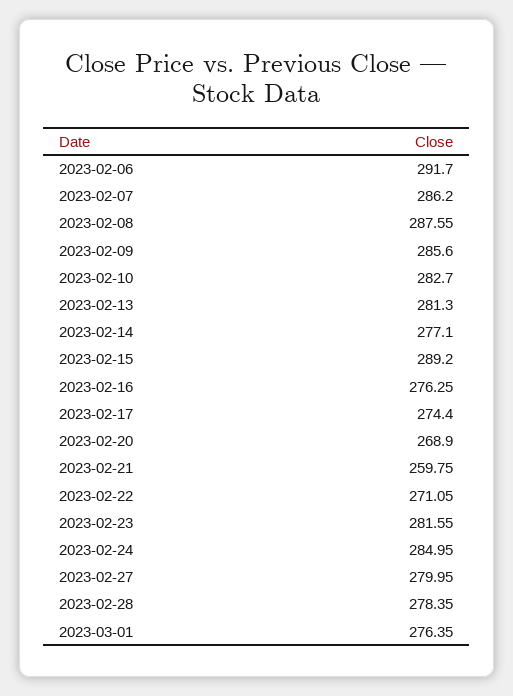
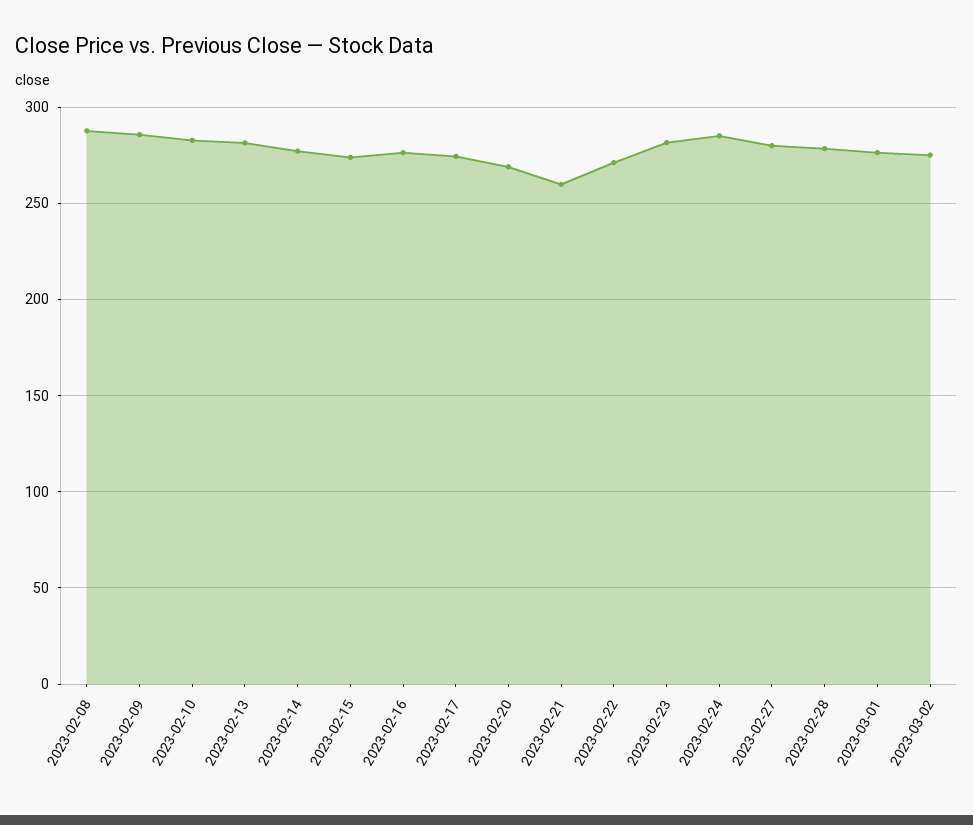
2023-02-06: 291.7 -> none
2023-02-07: 286.2 -> none
2023-02-15: 289.2 -> 275
2023-03-02: none -> 275

